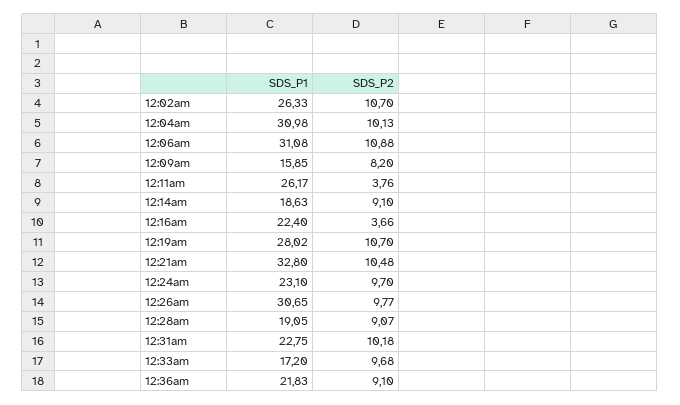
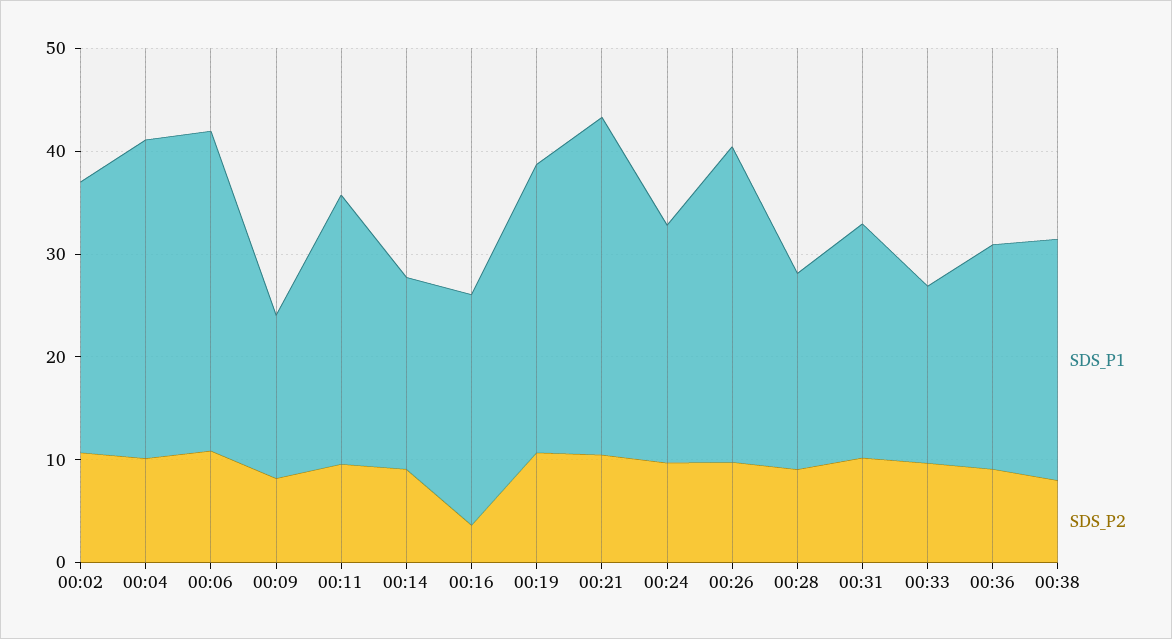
SDS_P2, 12:11am: 3.76 -> 10
SDS_P1, 00:38: none -> 24
SDS_P2, 00:38: none -> 8

